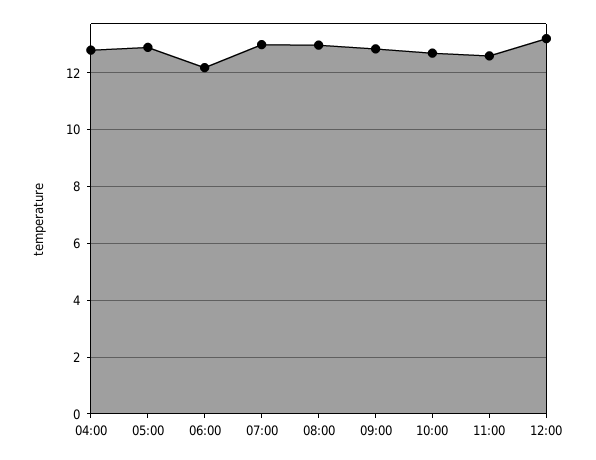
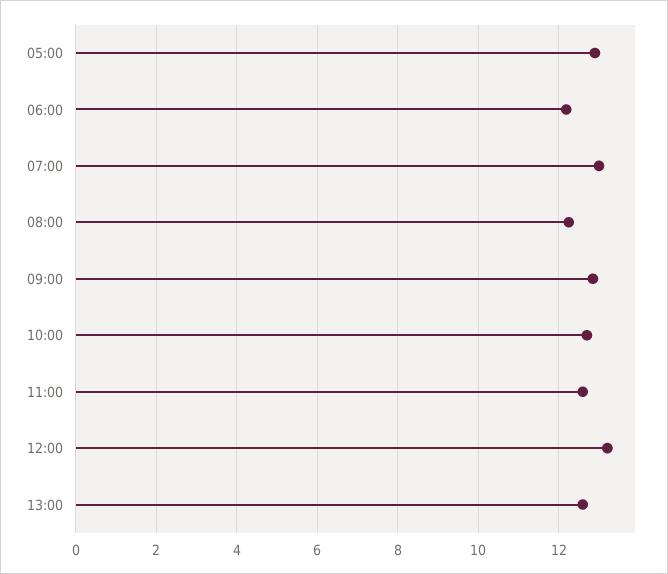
04:00: 12.75 -> none
08:00: 13 -> 12.2
13:00: none -> 12.6

